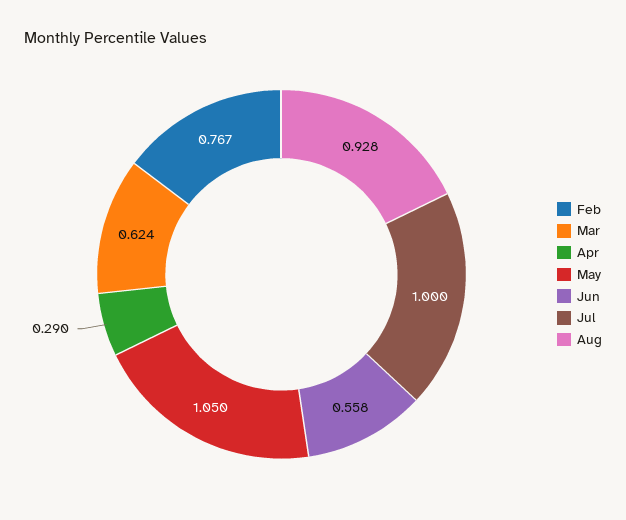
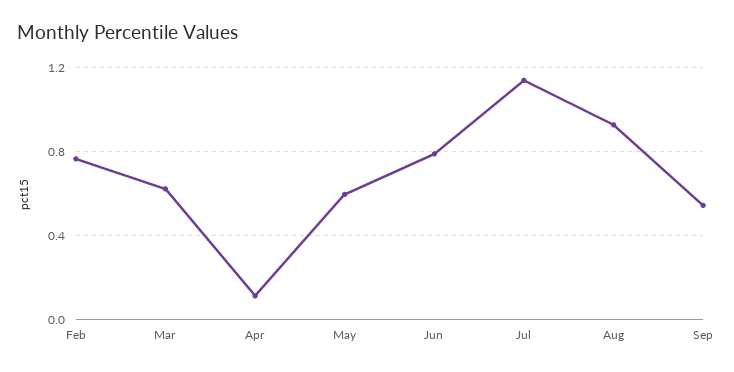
Apr: 0.29 -> 0.1
May: 1.05 -> 0.6
Jun: 0.558 -> 0.8
Jul: 1 -> 1.15
Sep: none -> 0.55

